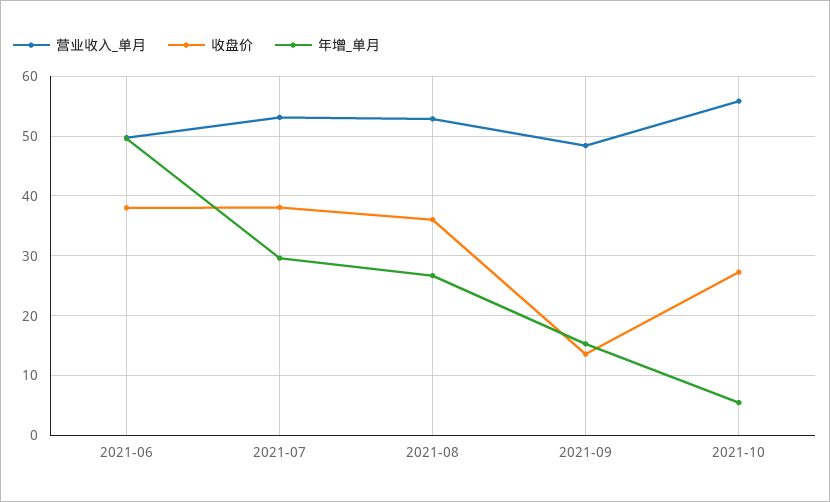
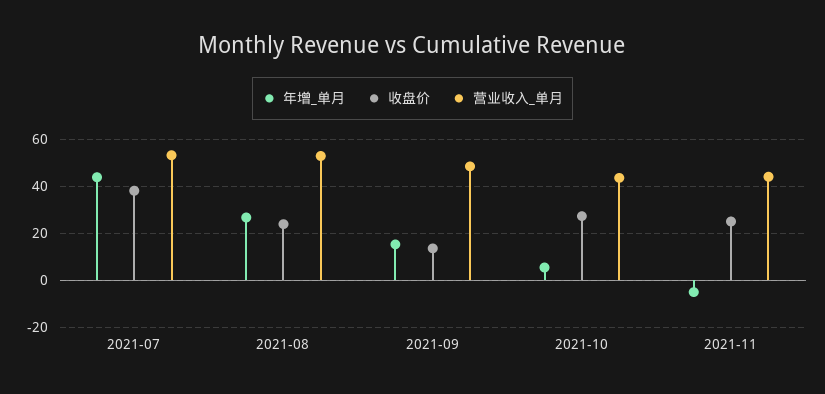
营业收入_单月, 2021-06: 50 -> none
收盘价, 2021-06: 38 -> none
年增_单月, 2021-06: 50 -> none
年增_单月, 2021-07: 30 -> 45
收盘价, 2021-08: 36 -> 25
营业收入_单月, 2021-10: 56 -> 45
年增_单月, 2021-11: none -> -5
收盘价, 2021-11: none -> 25
营业收入_单月, 2021-11: none -> 45

